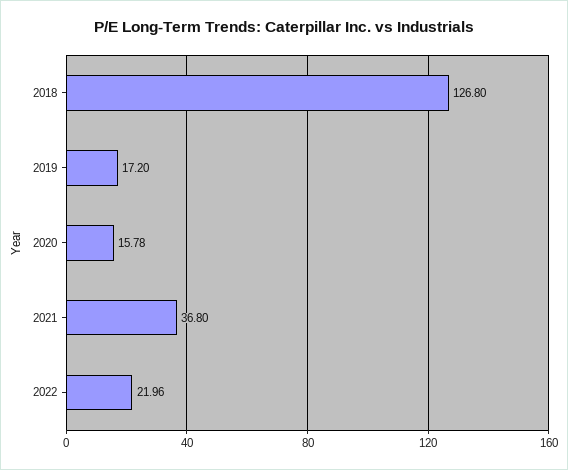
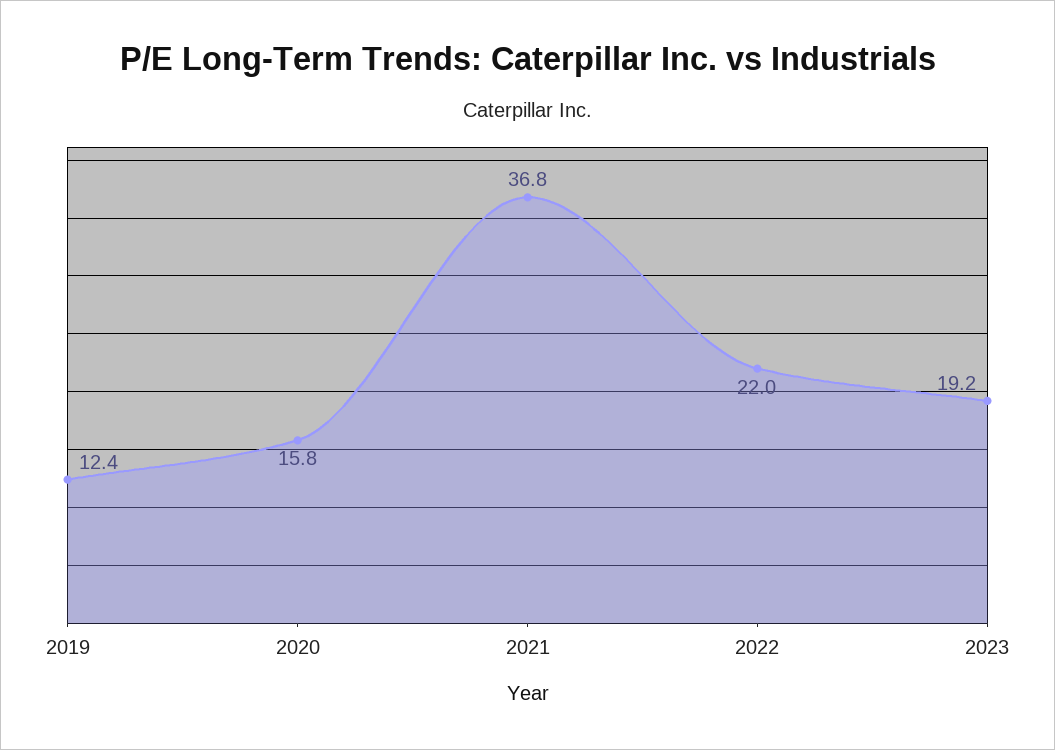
2018: 126.8 -> none
2019: 17.2 -> 12.4
2023: none -> 19.2

